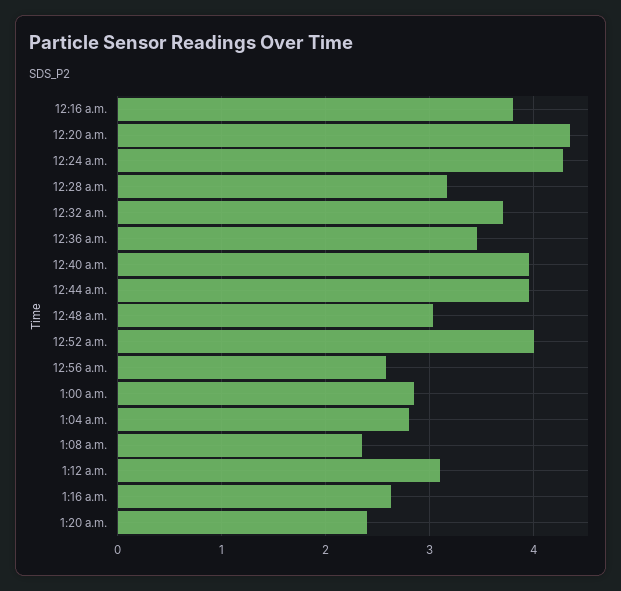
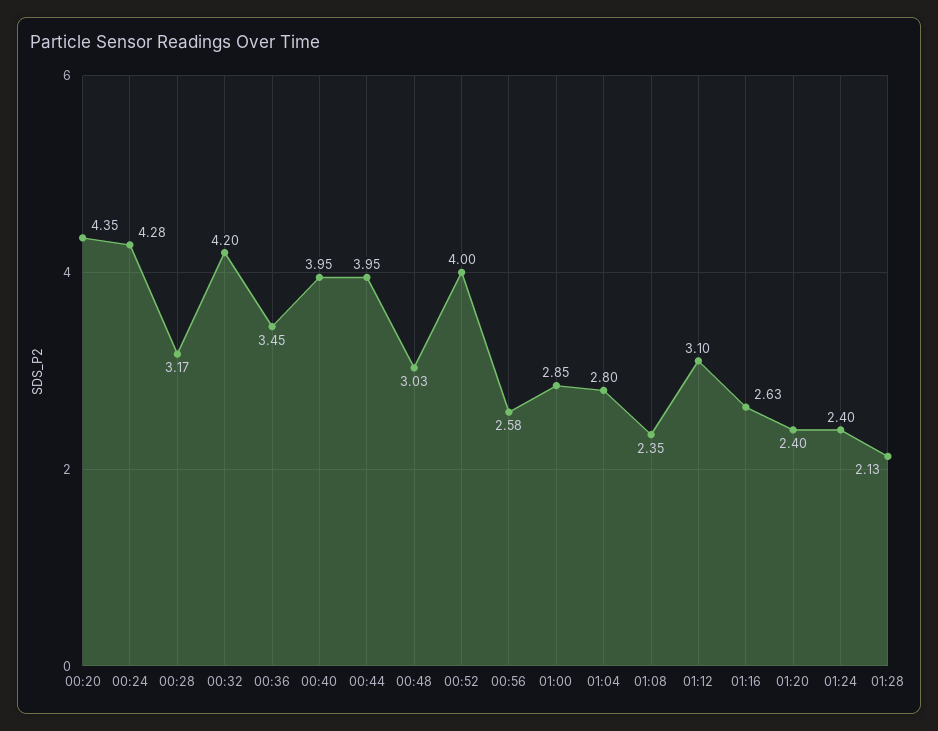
12:16 a.m.: 3.8 -> none
12:32 a.m.: 3.7 -> 4.2
01:24: none -> 2.4
01:28: none -> 2.13

